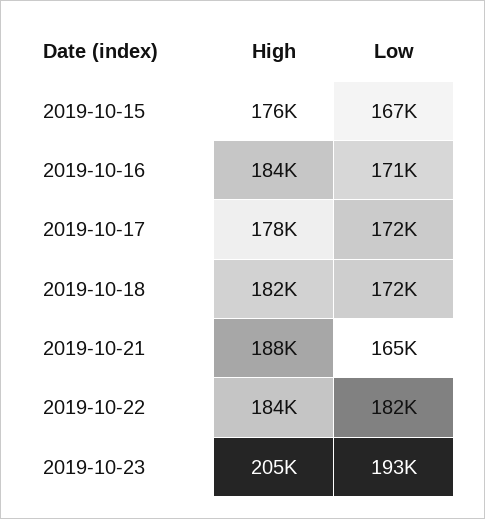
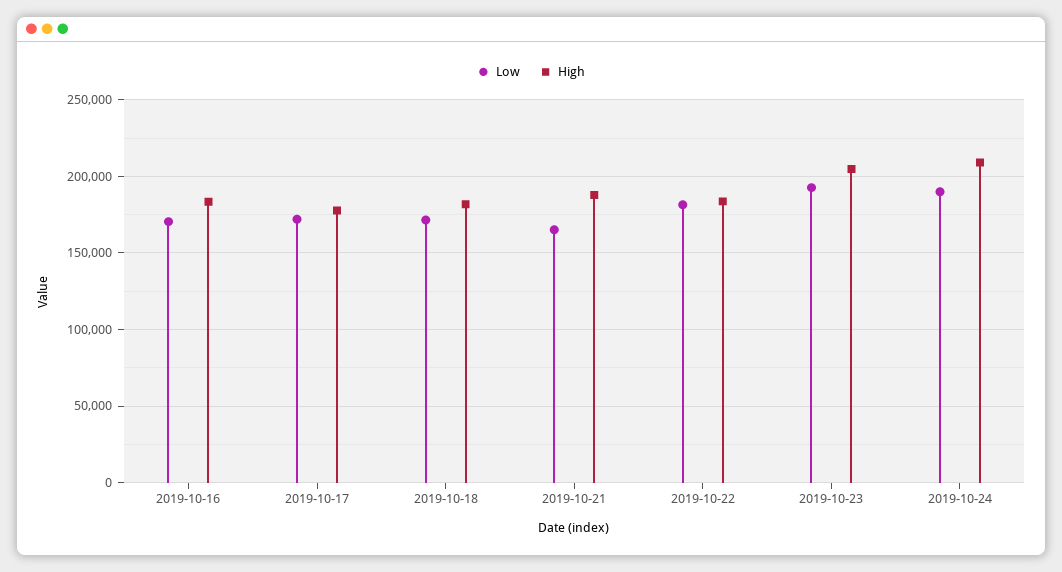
High, 2019-10-15: 176000 -> none
Low, 2019-10-15: 167000 -> none
Low, 2019-10-24: none -> 190000
High, 2019-10-24: none -> 210000

